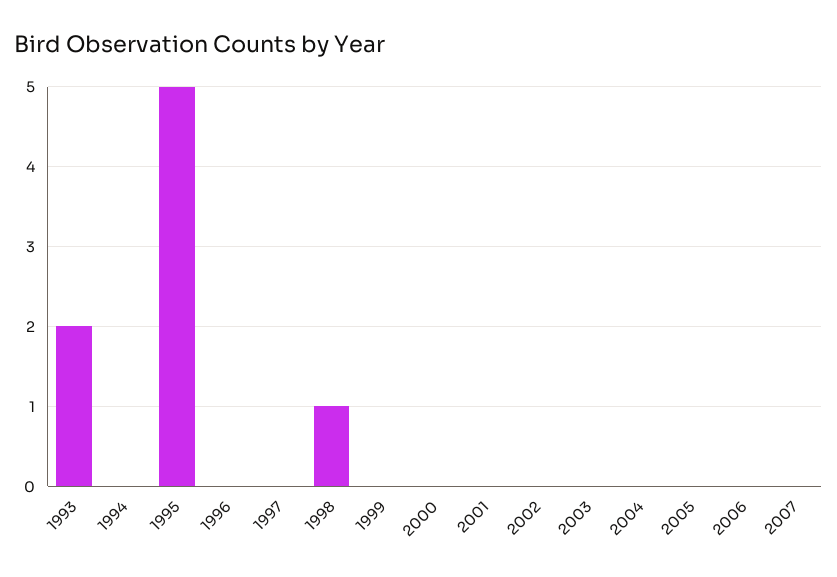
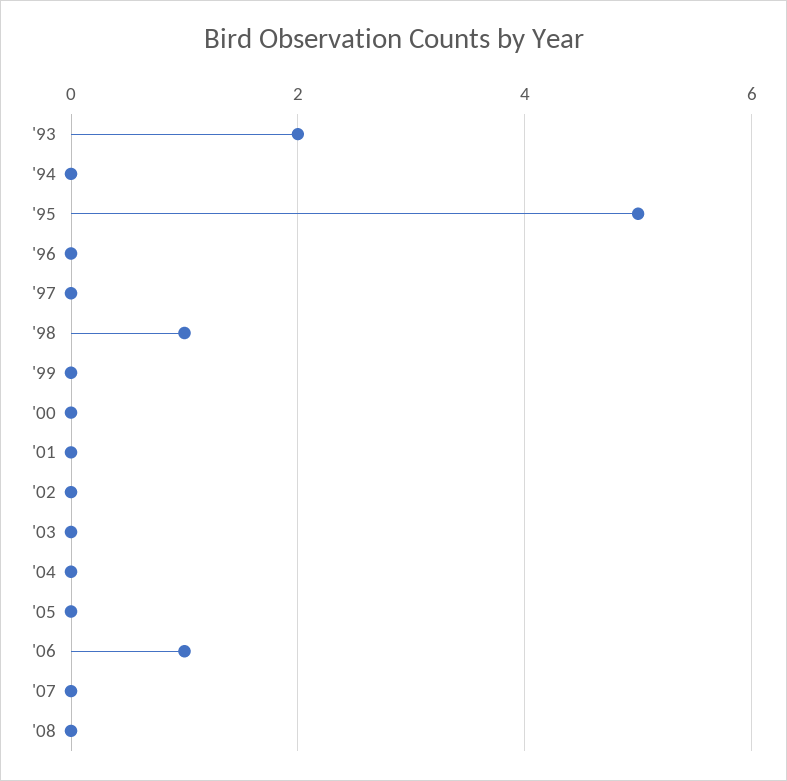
2006: 0 -> 1
'08: none -> 0

